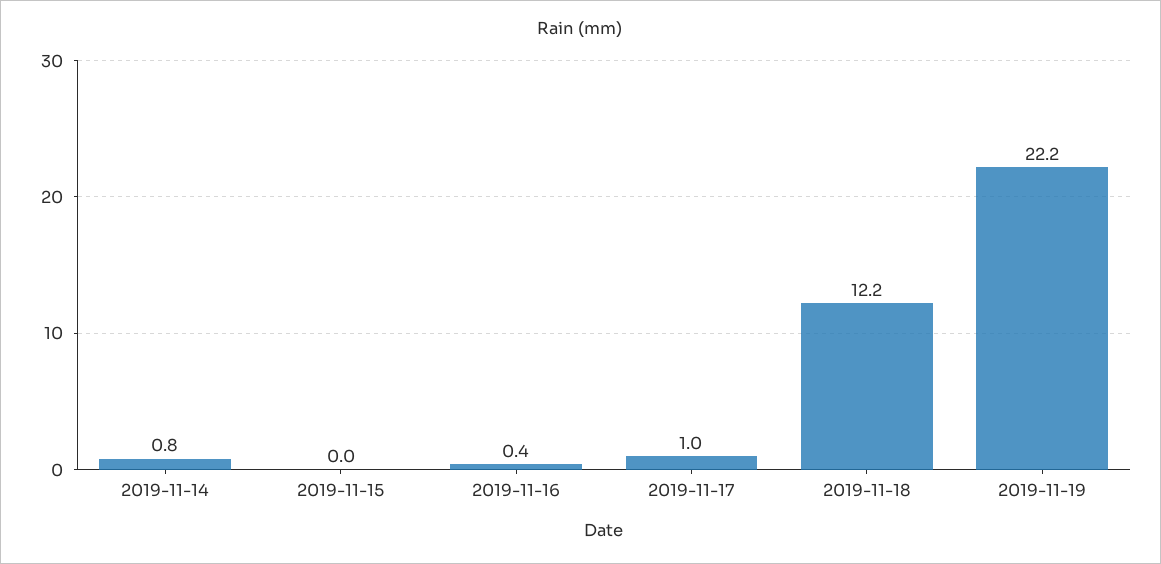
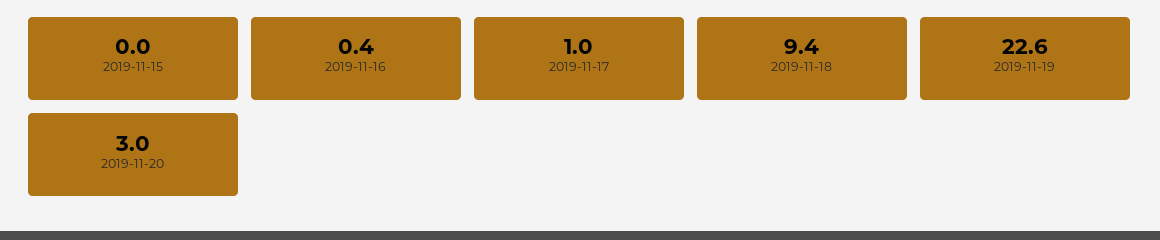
2019-11-14: 0.8 -> none
2019-11-18: 12.2 -> 9.4
2019-11-19: 22.2 -> 22.6
2019-11-20: none -> 3

